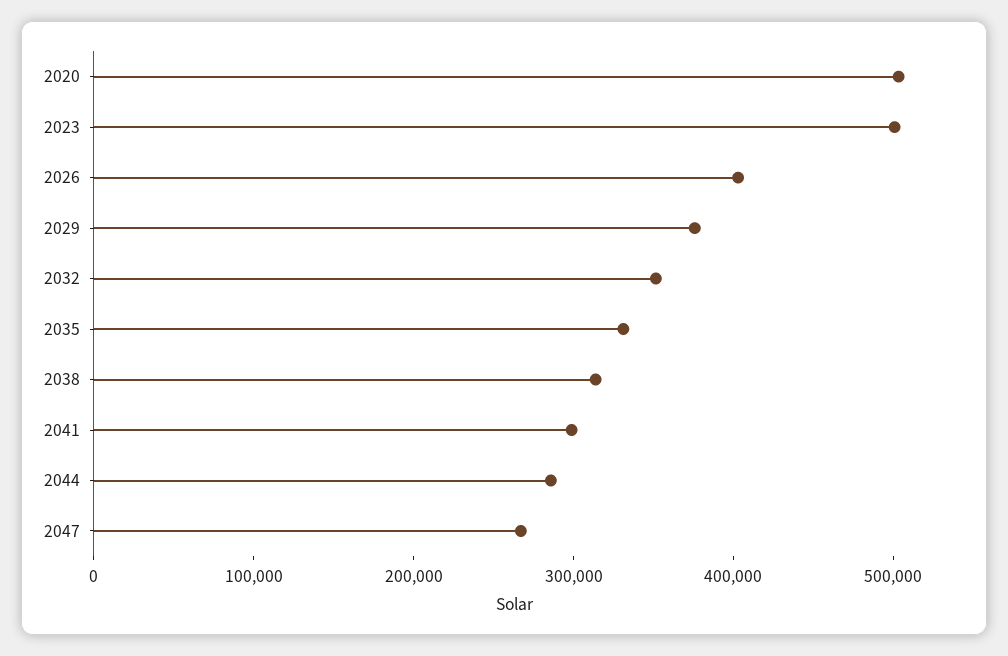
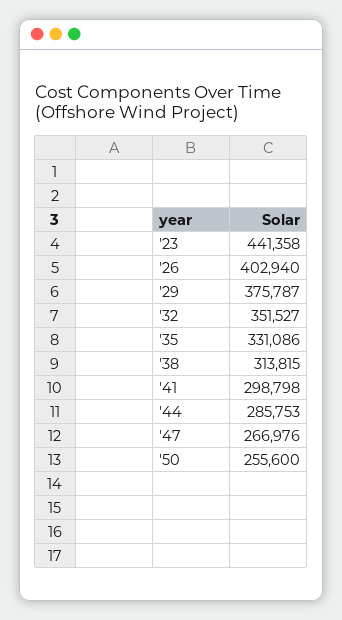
2020: 500000 -> none
2023: 500000 -> 441358
'50: none -> 255600

